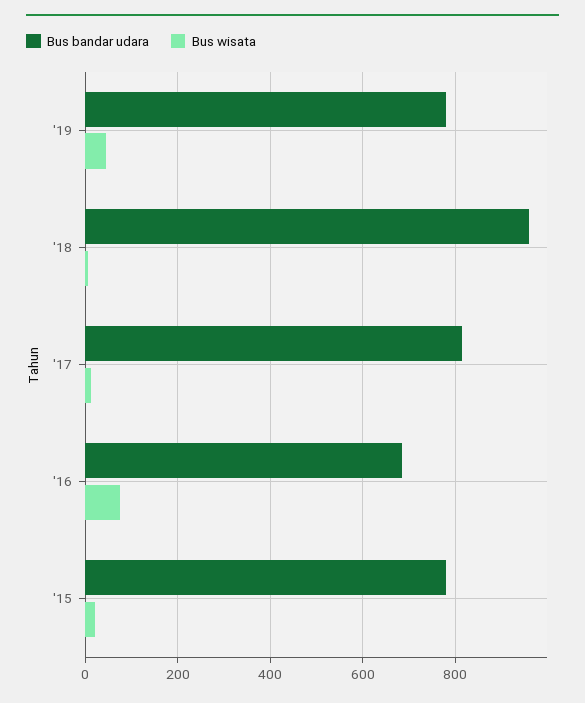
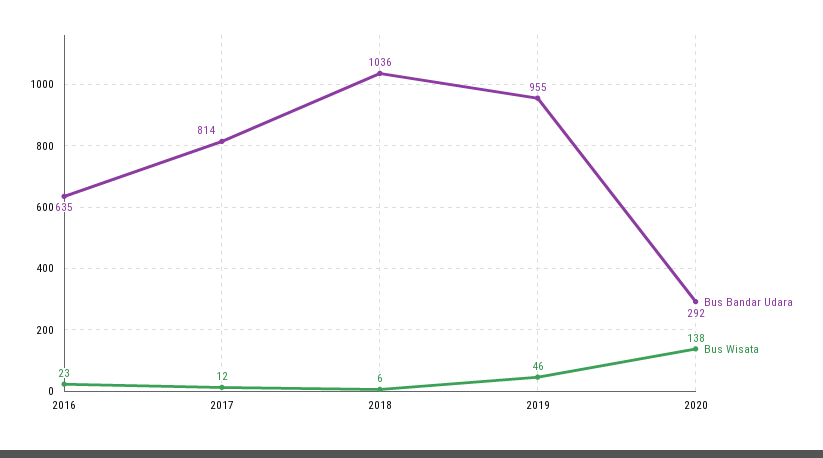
Bus bandar udara, '19: 780 -> 955
Bus bandar udara, '18: 960 -> 1036
Bus bandar udara, '16: 680 -> 635
Bus wisata, '16: 80 -> 23
Bus bandar udara, '15: 780 -> none
Bus wisata, '15: 20 -> none
Bus bandar udara, 2020: none -> 292
Bus wisata, 2020: none -> 138

